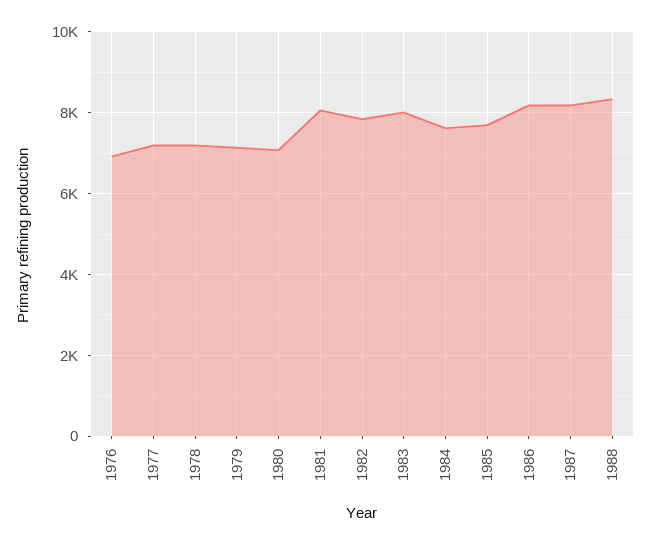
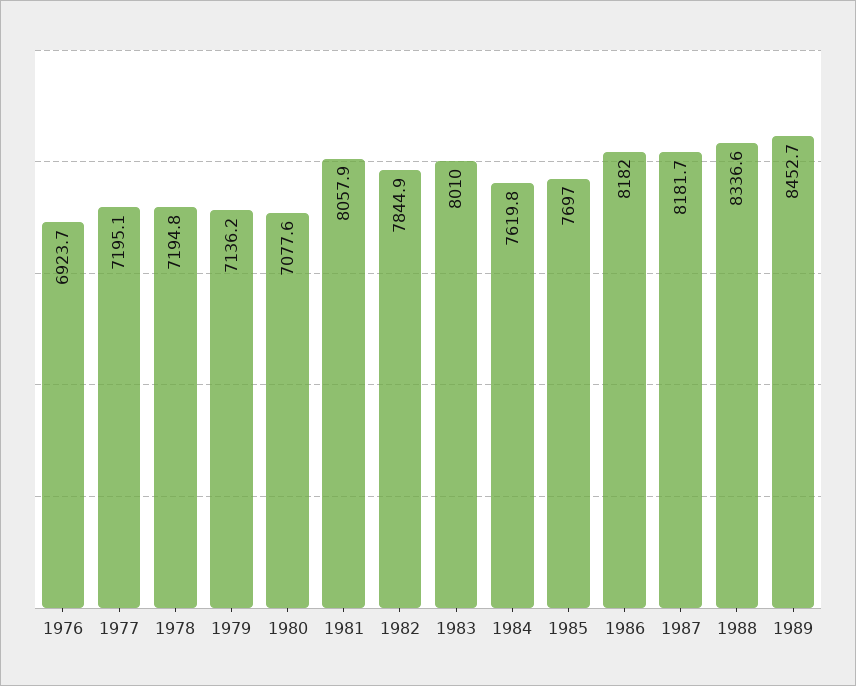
1989: none -> 8452.7

